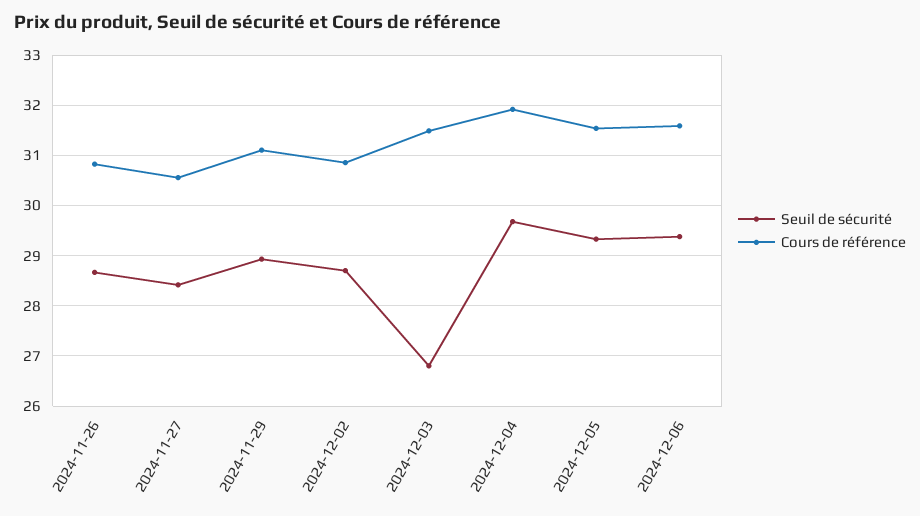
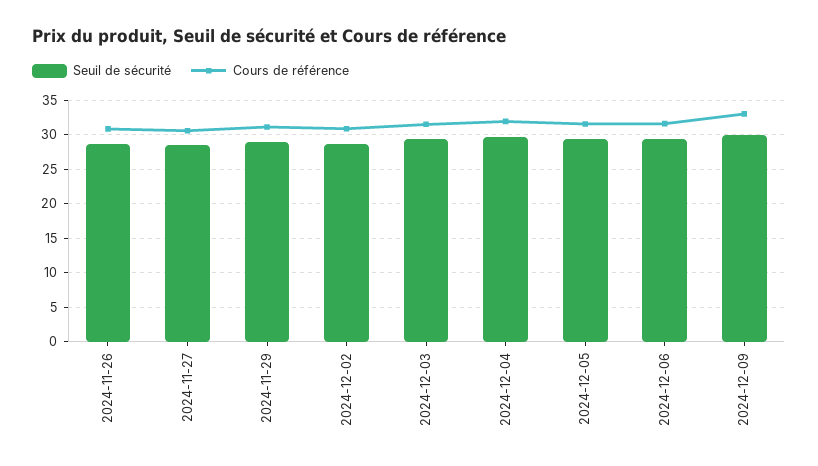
Seuil de sécurité, 2024-12-03: 26.8 -> 29
Seuil de sécurité, 2024-12-09: none -> 30
Cours de référence, 2024-12-09: none -> 33

